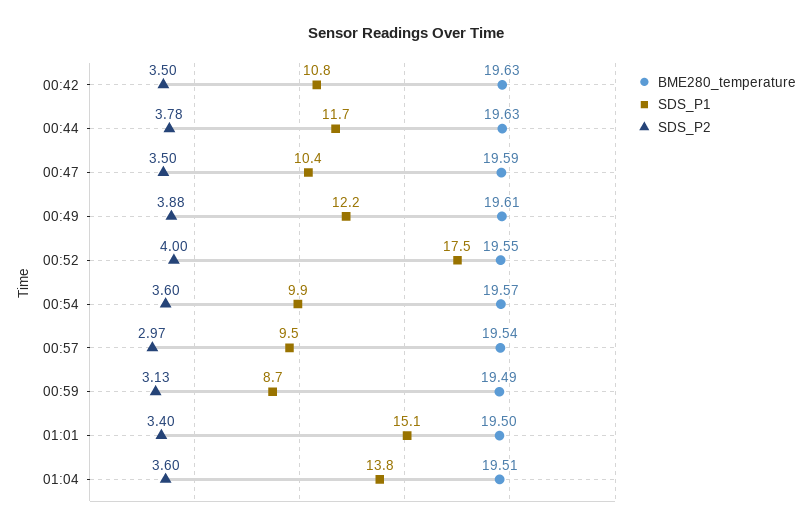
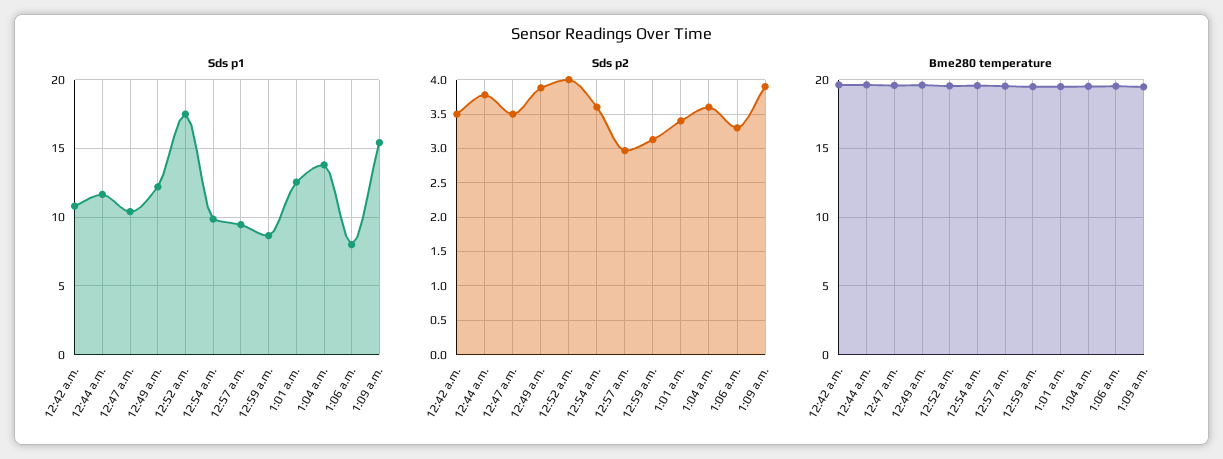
SDS_P1, 01:01: 15.1 -> 12.5
SDS_P1, 1:06 a.m.: none -> 8
SDS_P1, 1:09 a.m.: none -> 15.5
SDS_P2, 1:06 a.m.: none -> 3.3
SDS_P2, 1:09 a.m.: none -> 3.9
BME280_temperature, 1:06 a.m.: none -> 19.5
BME280_temperature, 1:09 a.m.: none -> 19.5

